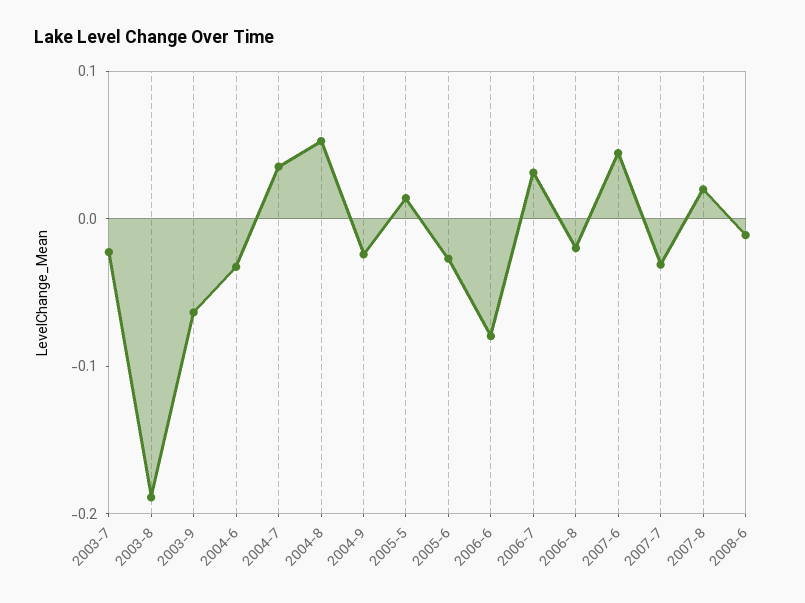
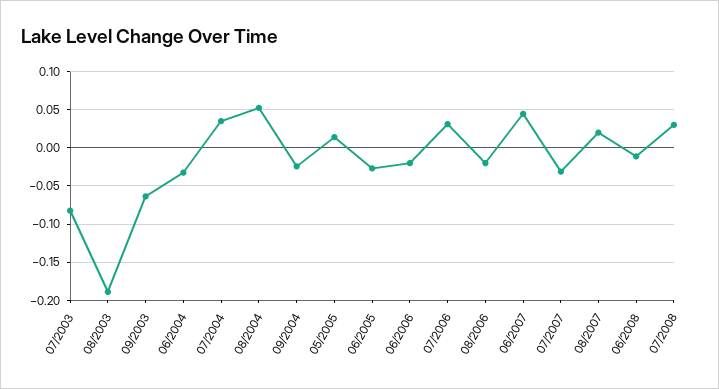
2003-7: -0.02 -> -0.08
2006-6: -0.08 -> -0.02
07/2008: none -> 0.03

